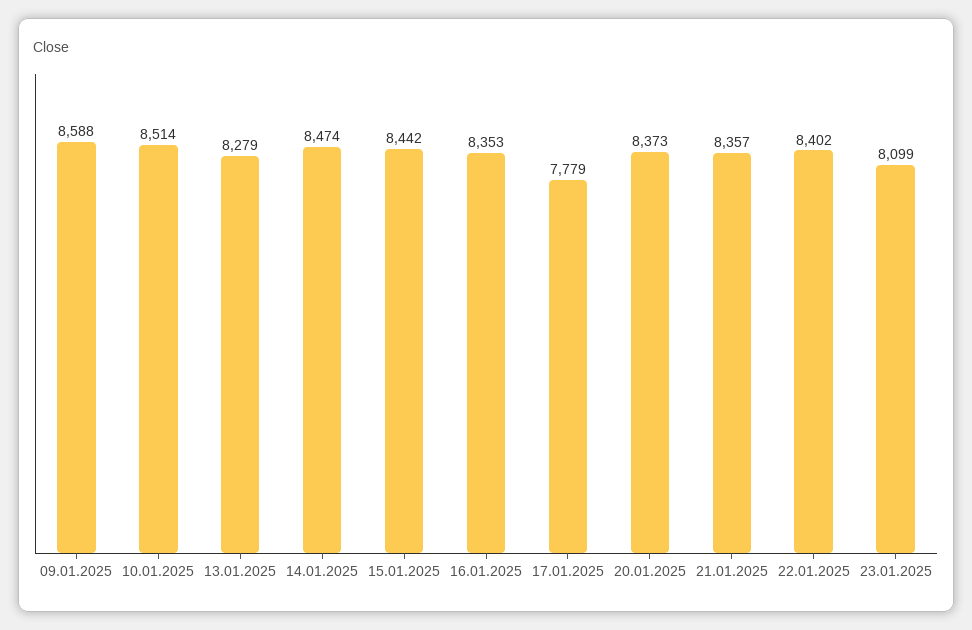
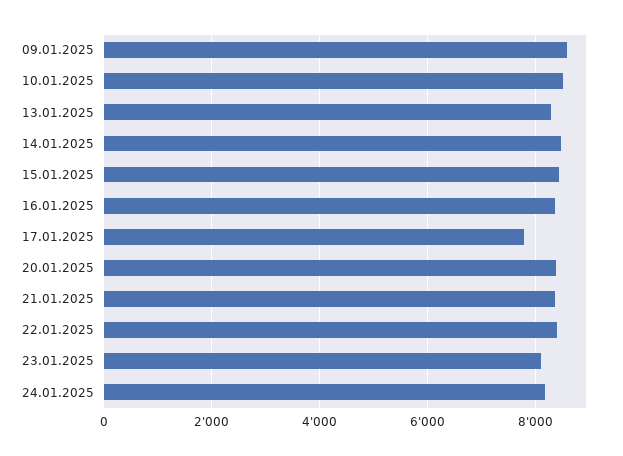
24.01.2025: none -> 8200

